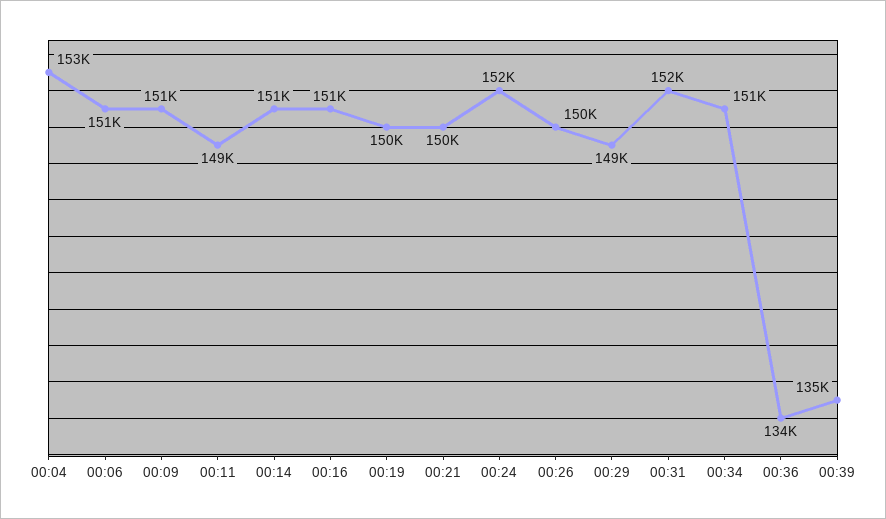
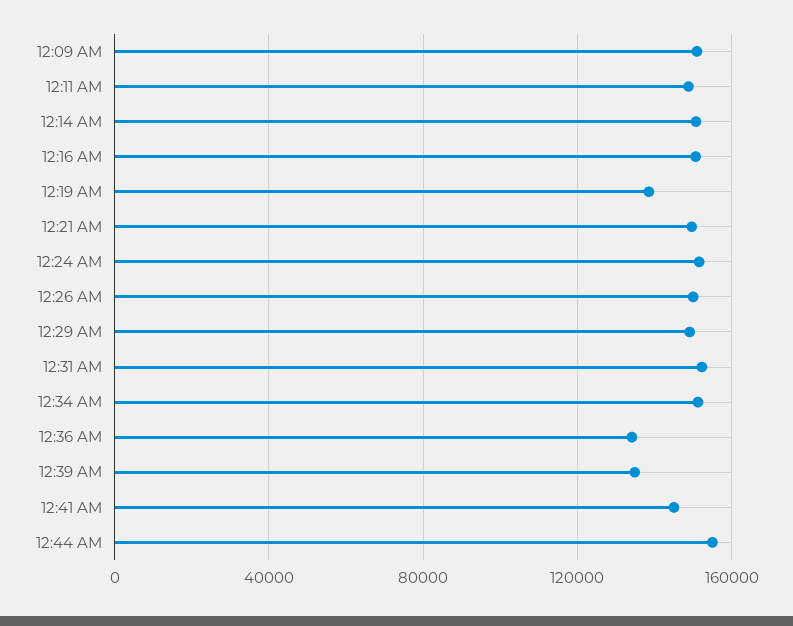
00:04: 153000 -> none
00:06: 151000 -> none
00:19: 150000 -> 140000
12:41 AM: none -> 145000
12:44 AM: none -> 155000

